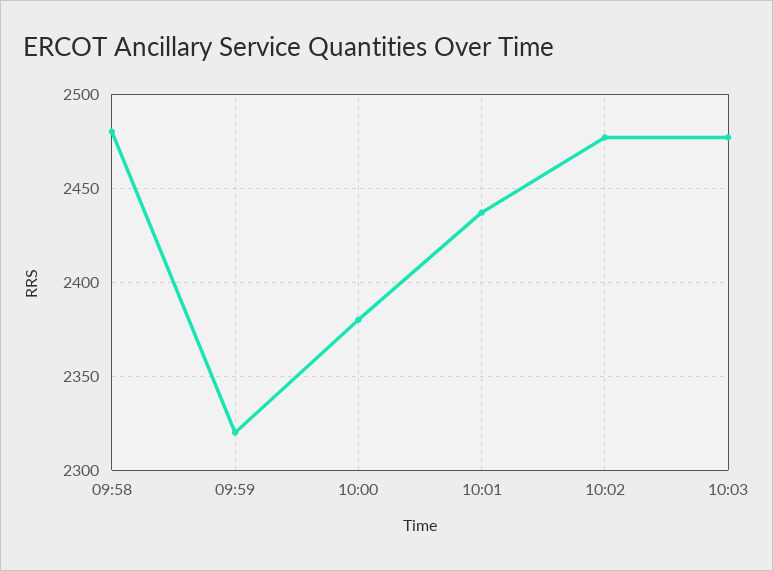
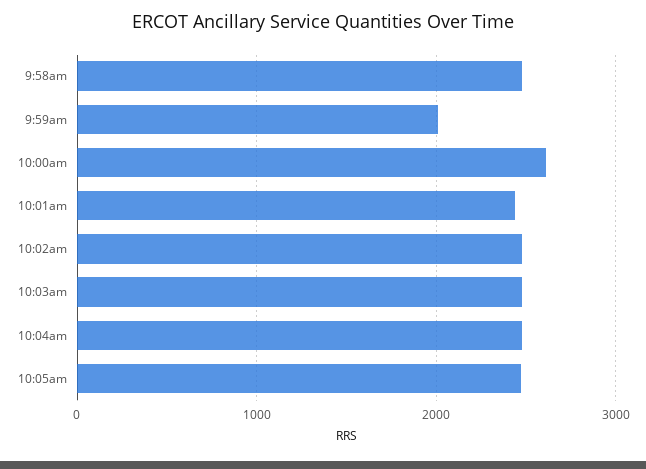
09:59: 2320 -> 2000
10:00: 2380 -> 2600
10:04am: none -> 2500
10:05am: none -> 2500

